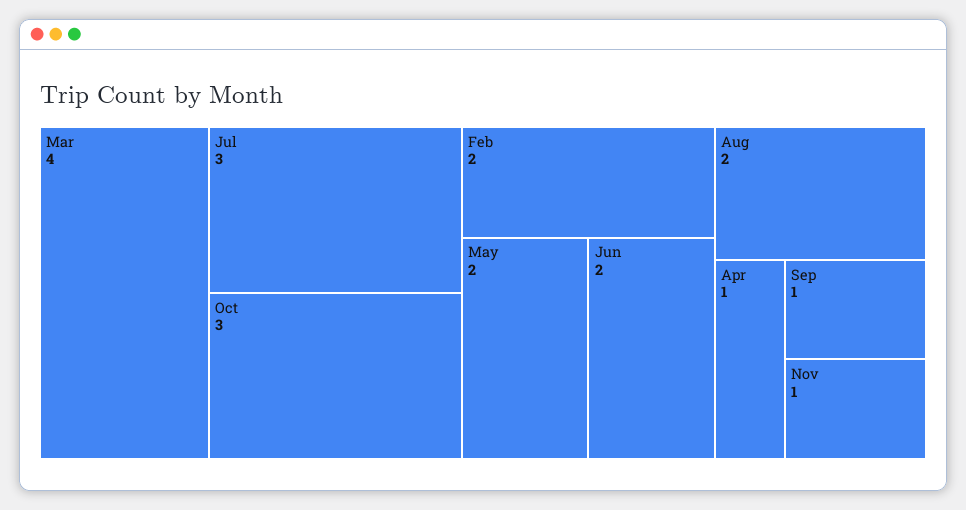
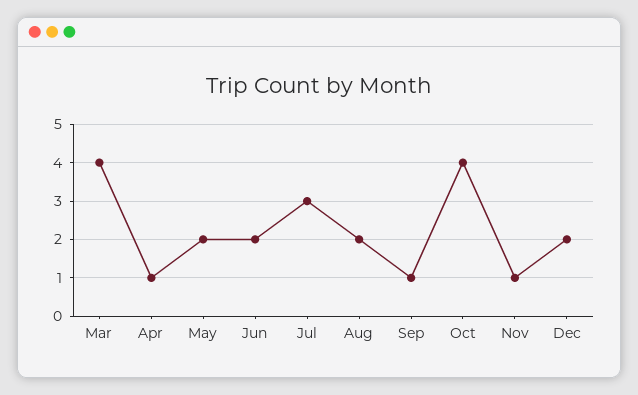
Oct: 3 -> 4
Feb: 2 -> none
Dec: none -> 2

